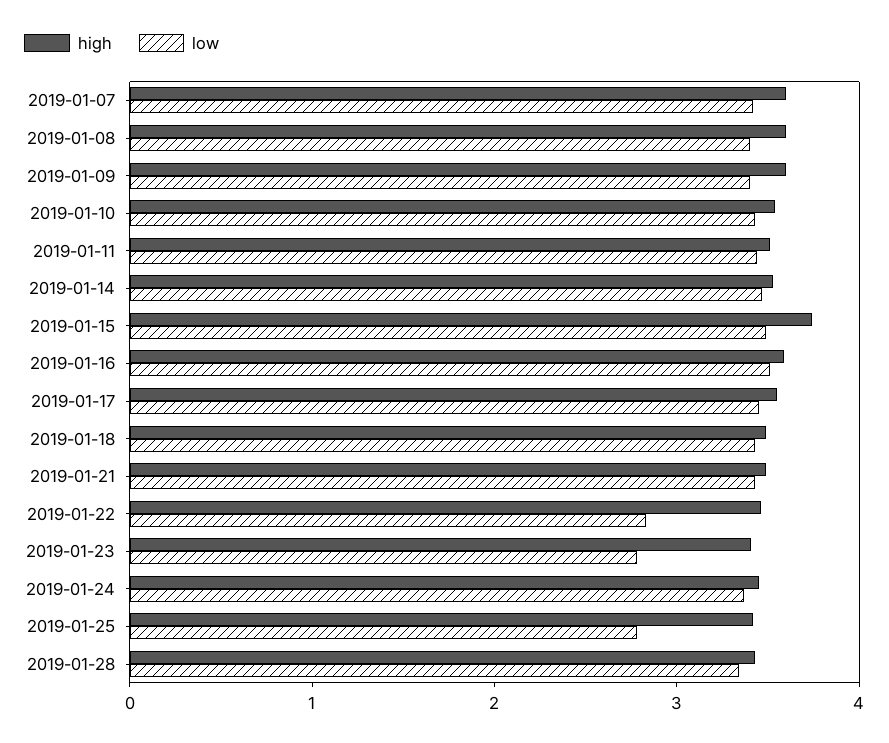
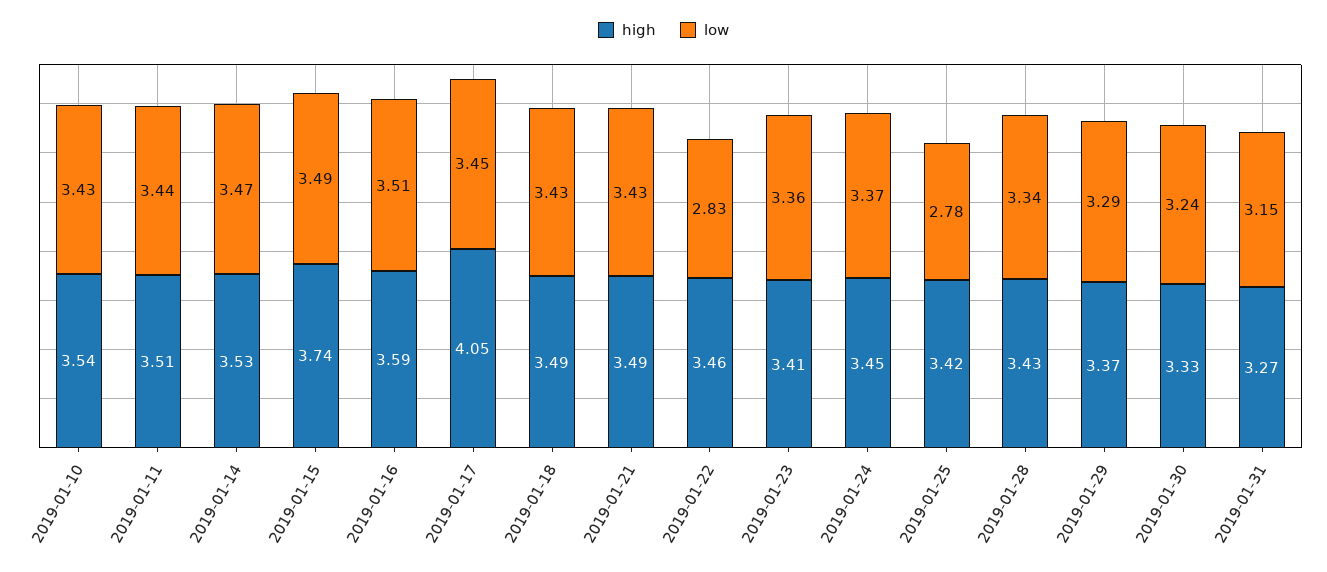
high, 2019-01-07: 3.6 -> none
low, 2019-01-07: 3.4 -> none
high, 2019-01-08: 3.6 -> none
low, 2019-01-08: 3.4 -> none
high, 2019-01-09: 3.6 -> none
low, 2019-01-09: 3.4 -> none
high, 2019-01-17: 3.6 -> 4.05
low, 2019-01-23: 2.8 -> 3.36
high, 2019-01-29: none -> 3.37
low, 2019-01-29: none -> 3.29
high, 2019-01-30: none -> 3.33
low, 2019-01-30: none -> 3.24
high, 2019-01-31: none -> 3.27
low, 2019-01-31: none -> 3.15

